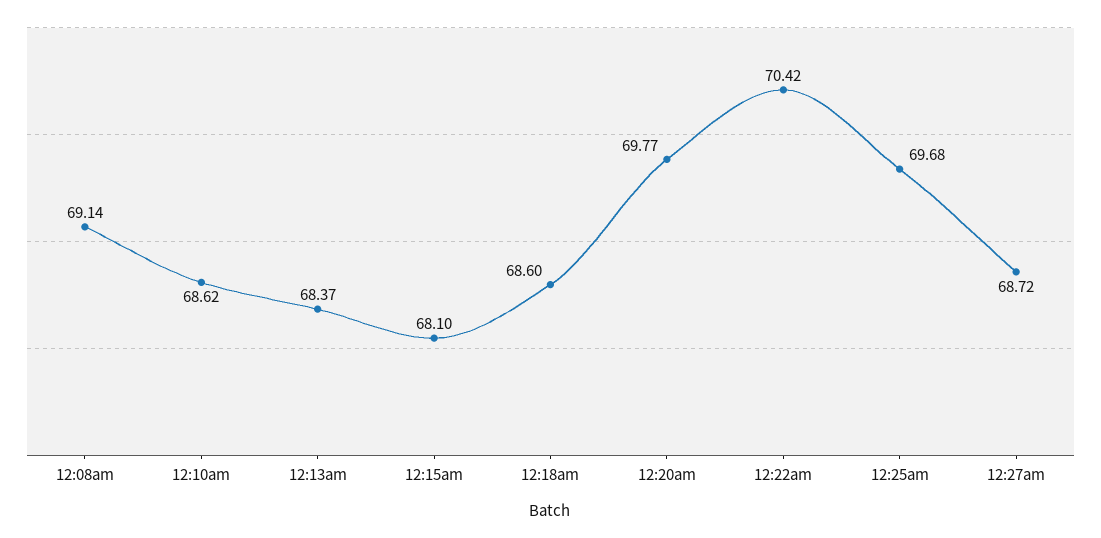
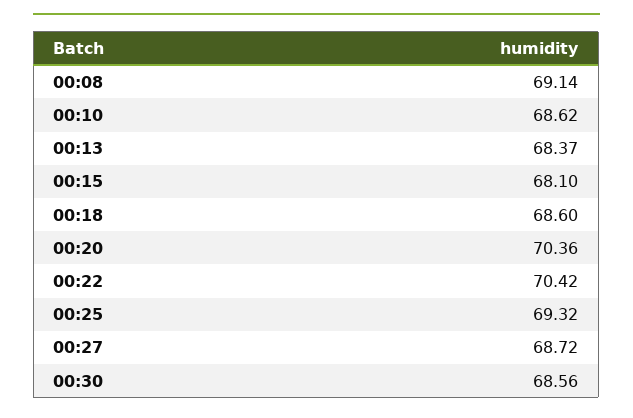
12:20am: 69.77 -> 70.36
12:25am: 69.68 -> 69.32
00:30: none -> 68.56

